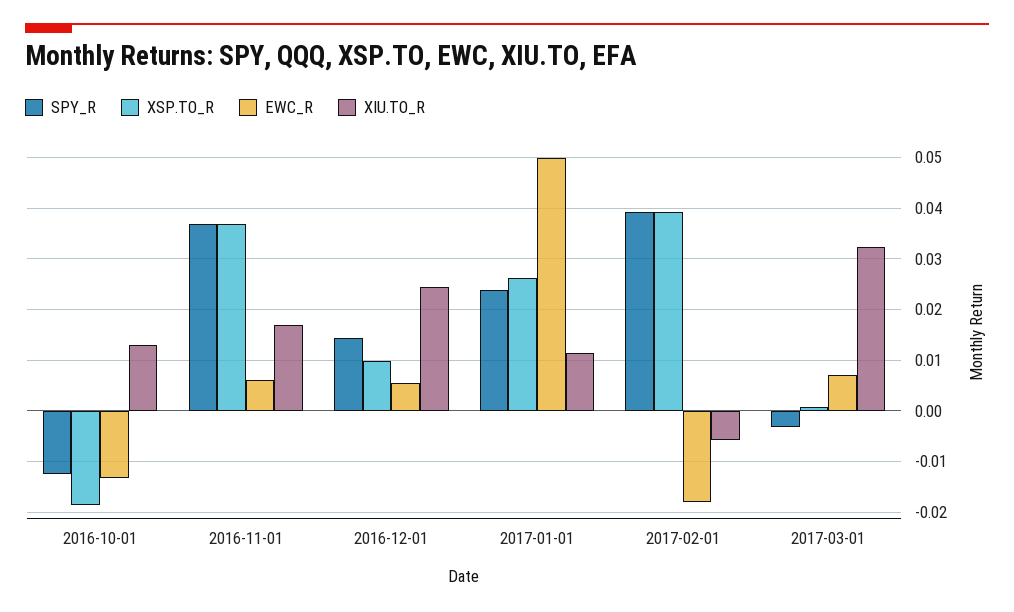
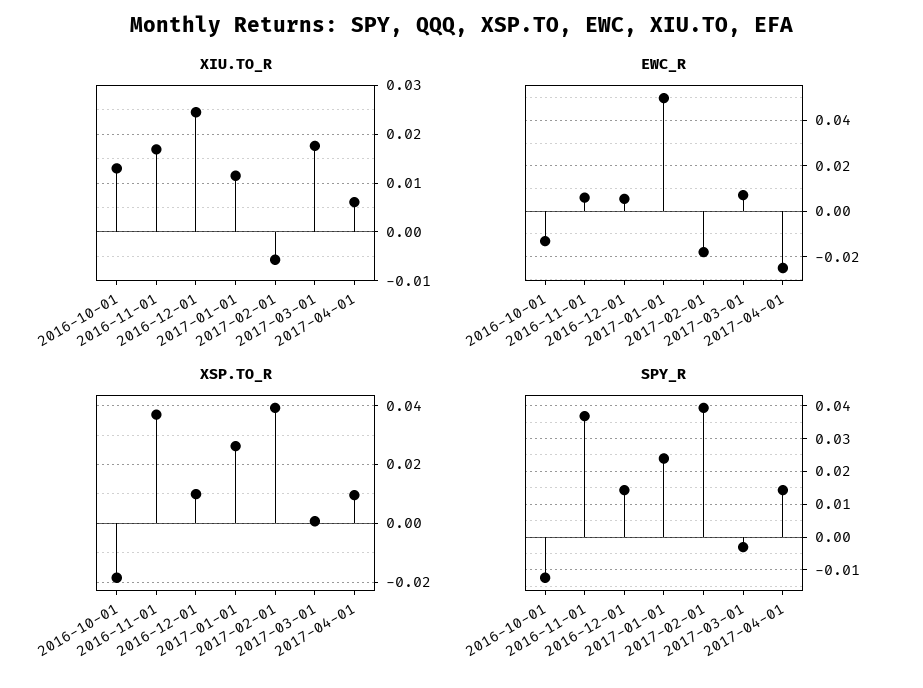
XIU.TO_R, 2017-03-01: 0.032 -> 0.018
XIU.TO_R, 2017-04-01: none -> 0.006
EWC_R, 2017-04-01: none -> -0.025
XSP.TO_R, 2017-04-01: none -> 0.01
SPY_R, 2017-04-01: none -> 0.014

